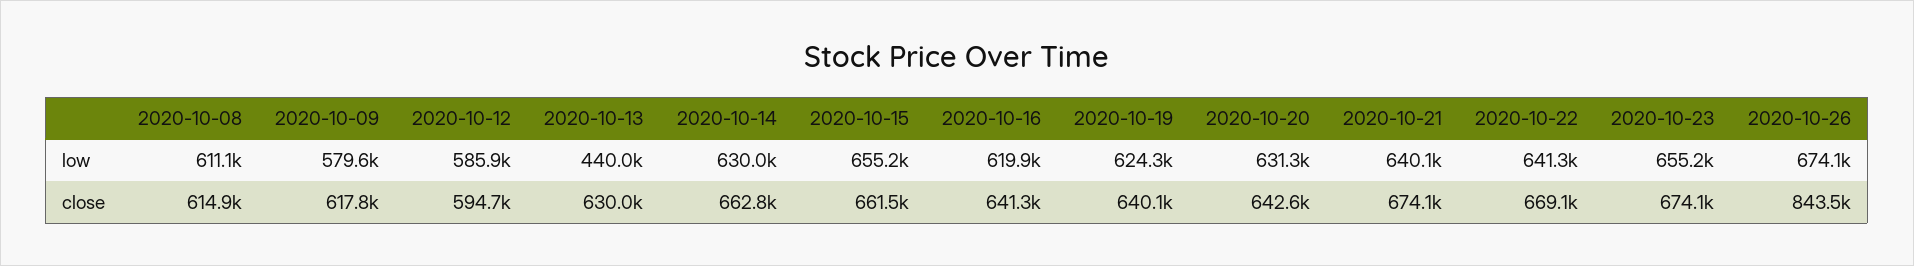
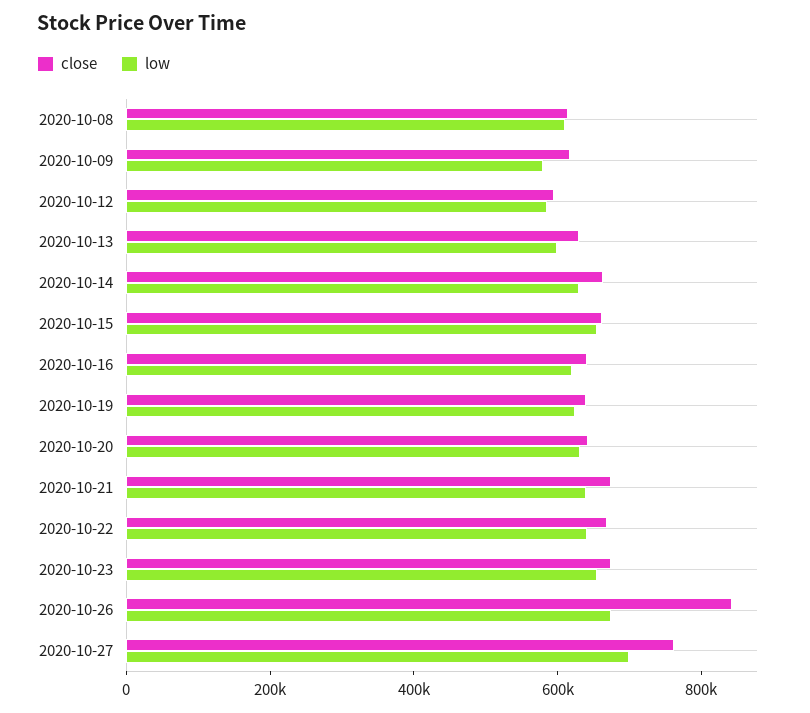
low, 2020-10-13: 440000 -> 600000
close, 2020-10-27: none -> 750000
low, 2020-10-27: none -> 700000

